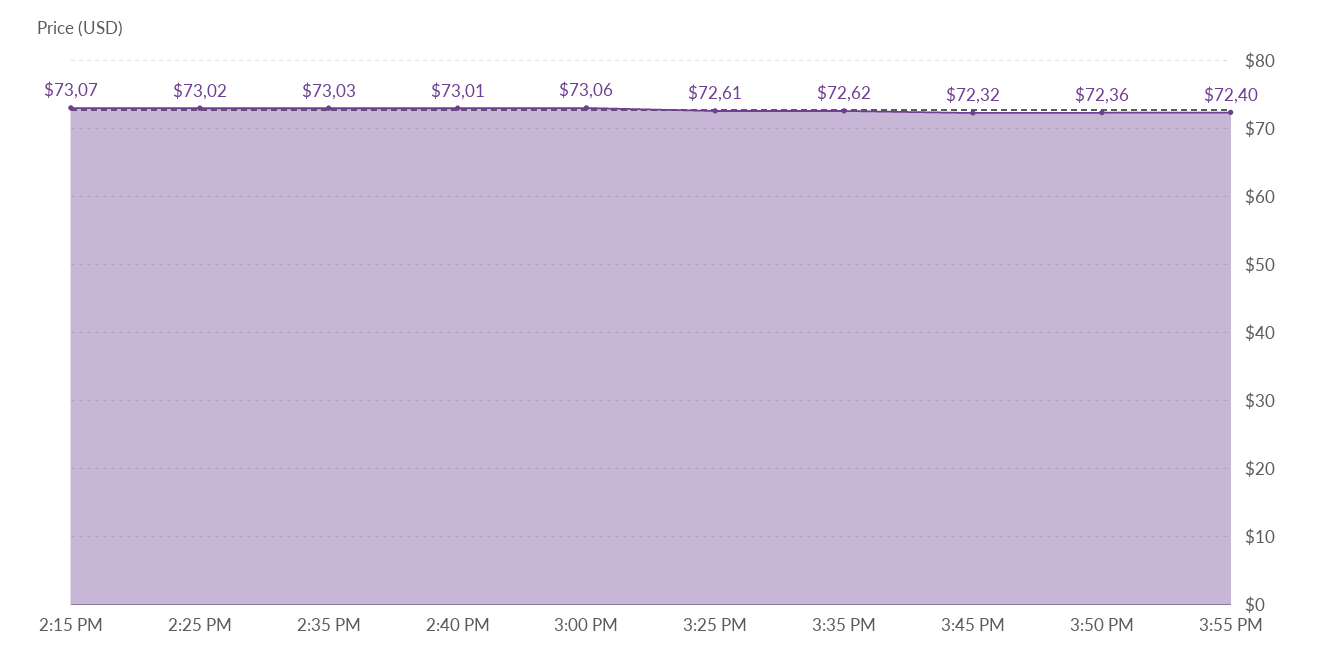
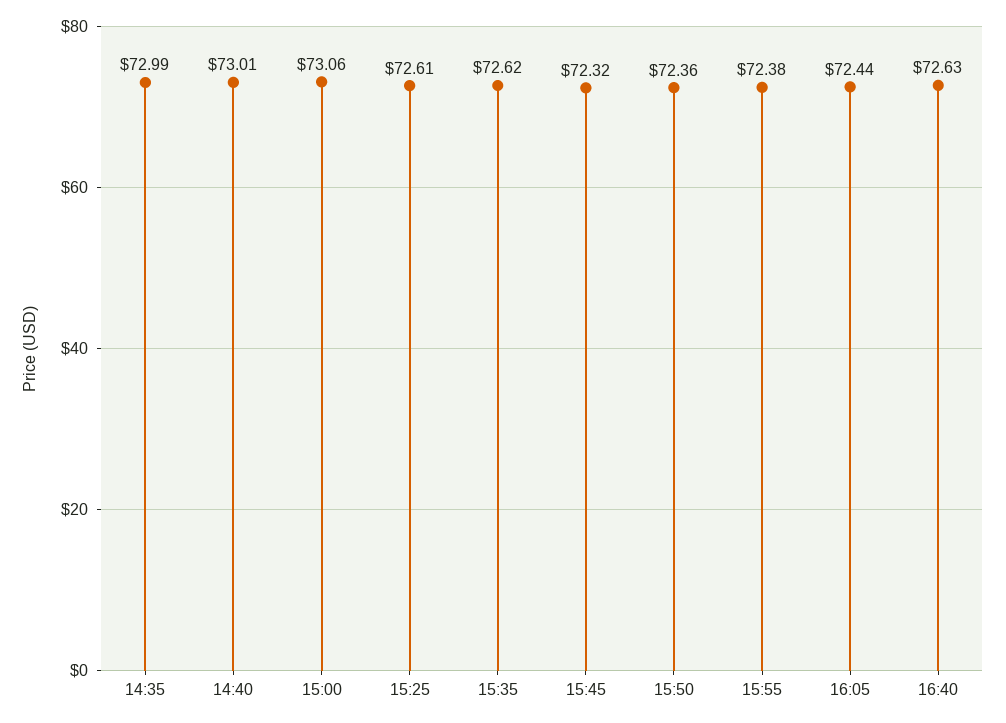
2:15 PM: 73.07 -> none
2:25 PM: 73.02 -> none
2:35 PM: 73.03 -> 72.99
3:55 PM: 72.4 -> 72.38
16:05: none -> 72.44
16:40: none -> 72.63

